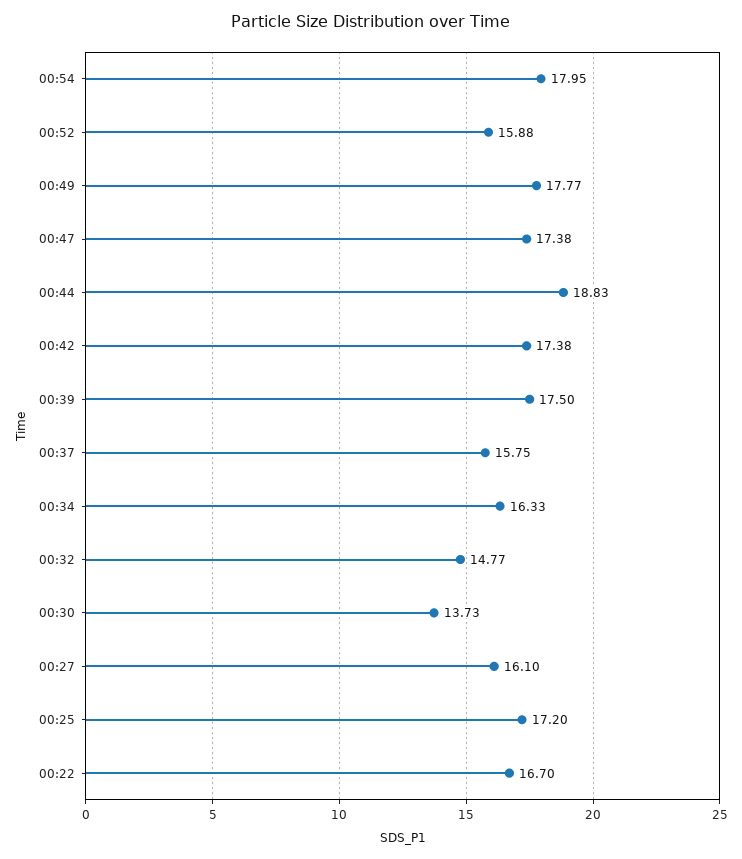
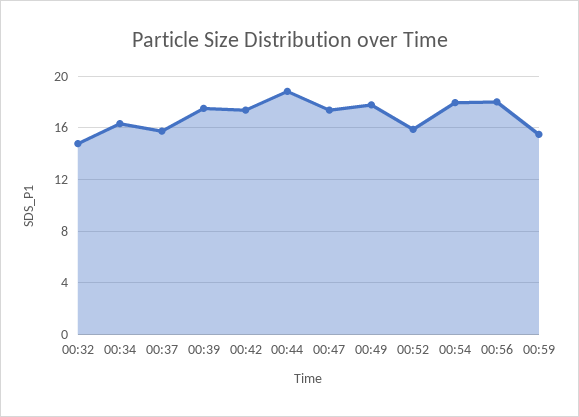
00:30: 13.73 -> none
00:27: 16.1 -> none
00:25: 17.2 -> none
00:22: 16.7 -> none
00:56: none -> 18
00:59: none -> 15.5

